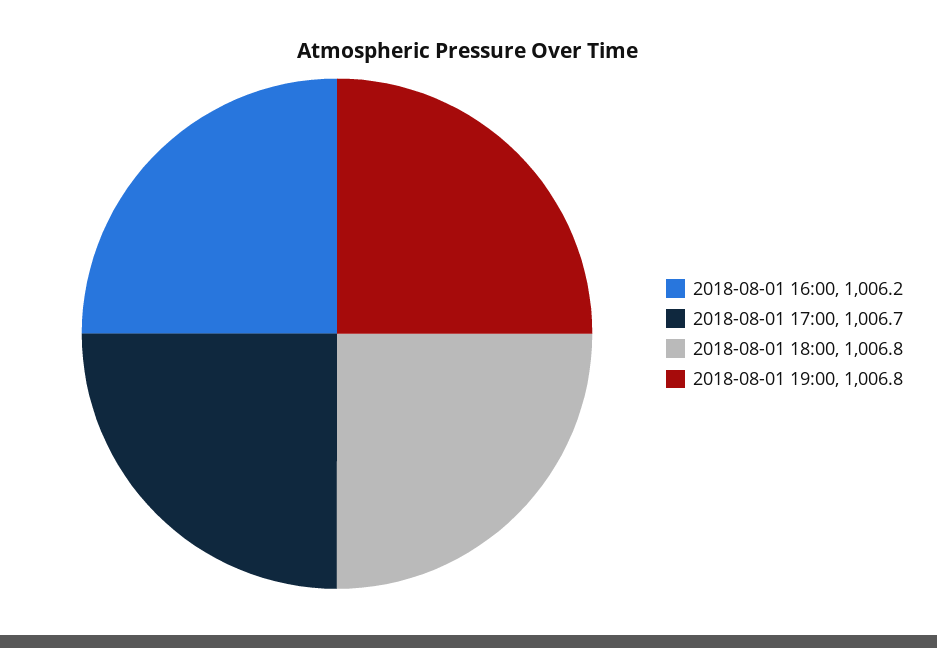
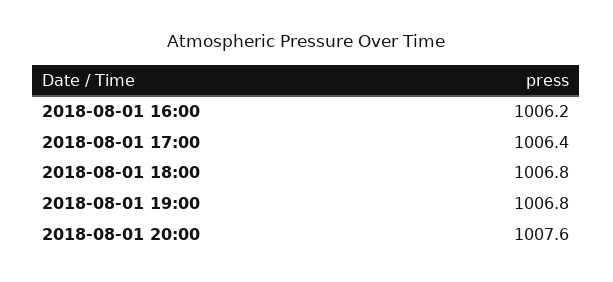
2018-08-01 17:00: 1006.7 -> 1006.4
2018-08-01 20:00: none -> 1007.6

